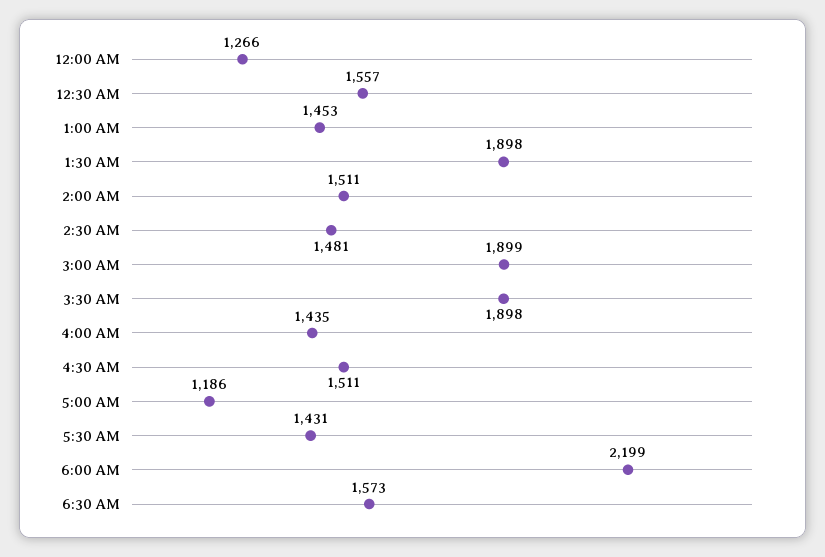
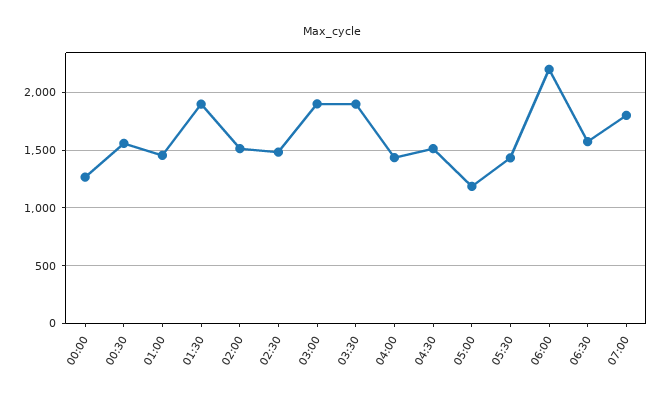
07:00: none -> 1800

